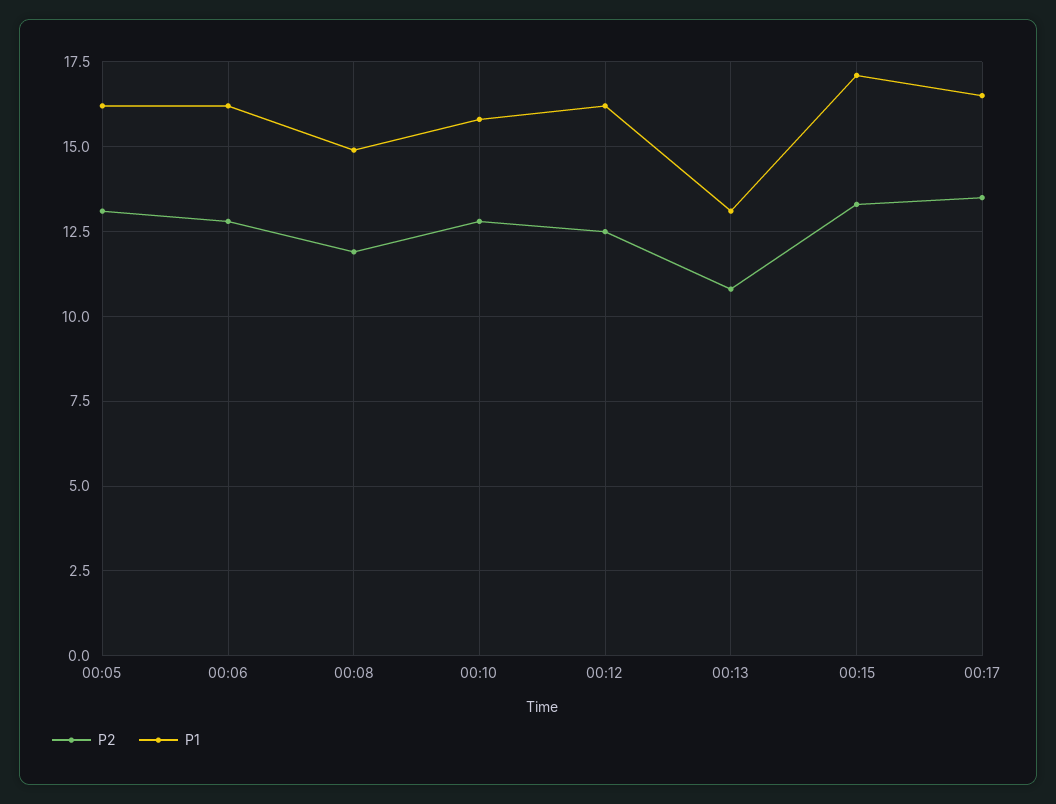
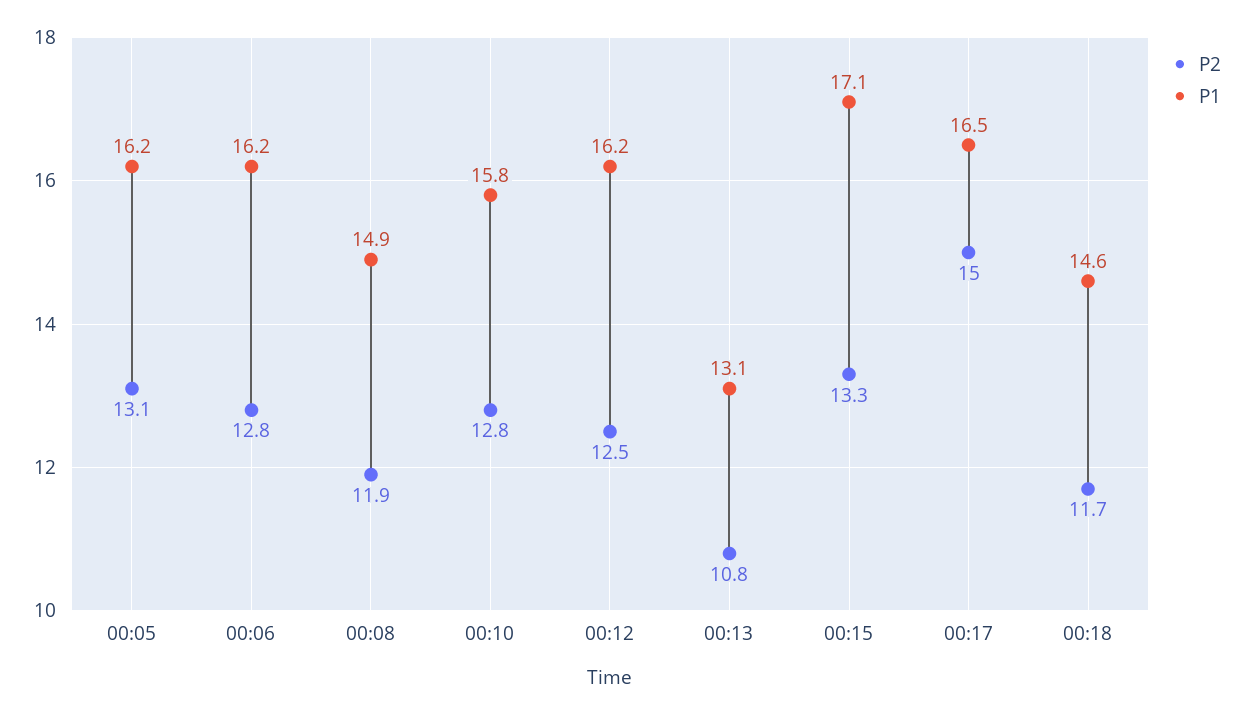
P2, 00:17: 13.5 -> 15
P2, 00:18: none -> 11.7
P1, 00:18: none -> 14.6

